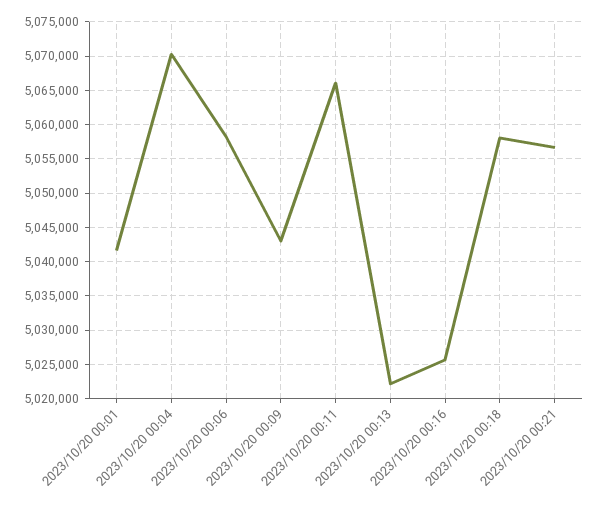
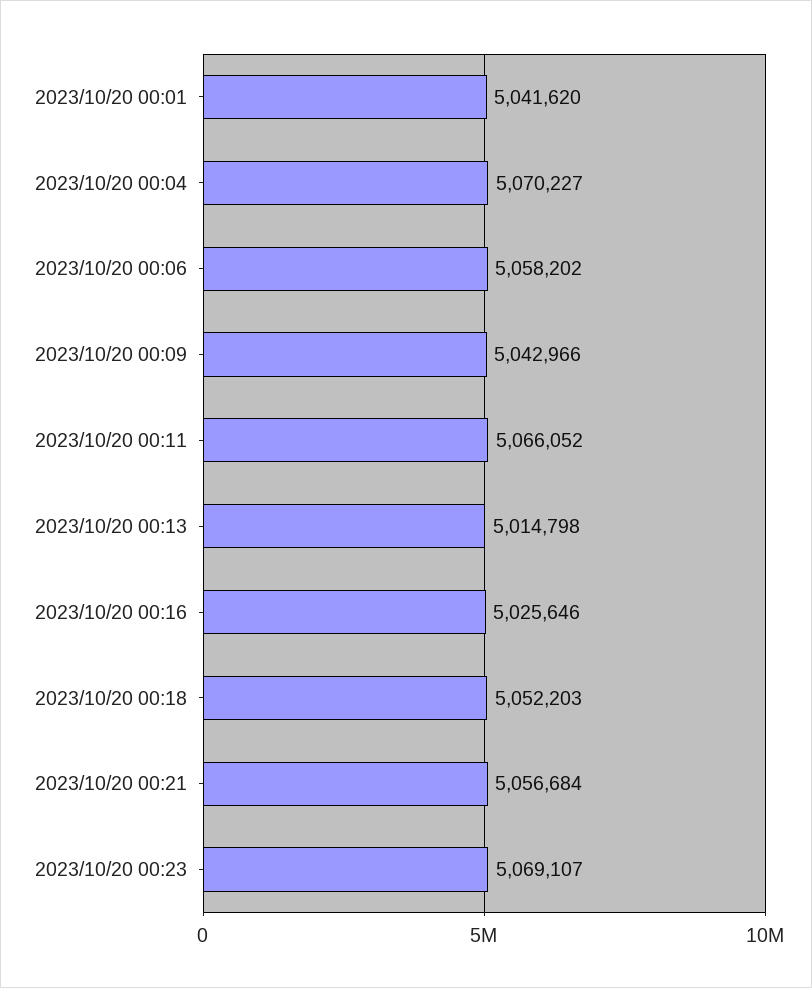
2023/10/20 00:13: 5022000 -> 5014798
2023/10/20 00:18: 5058000 -> 5052203
2023/10/20 00:23: none -> 5069107

